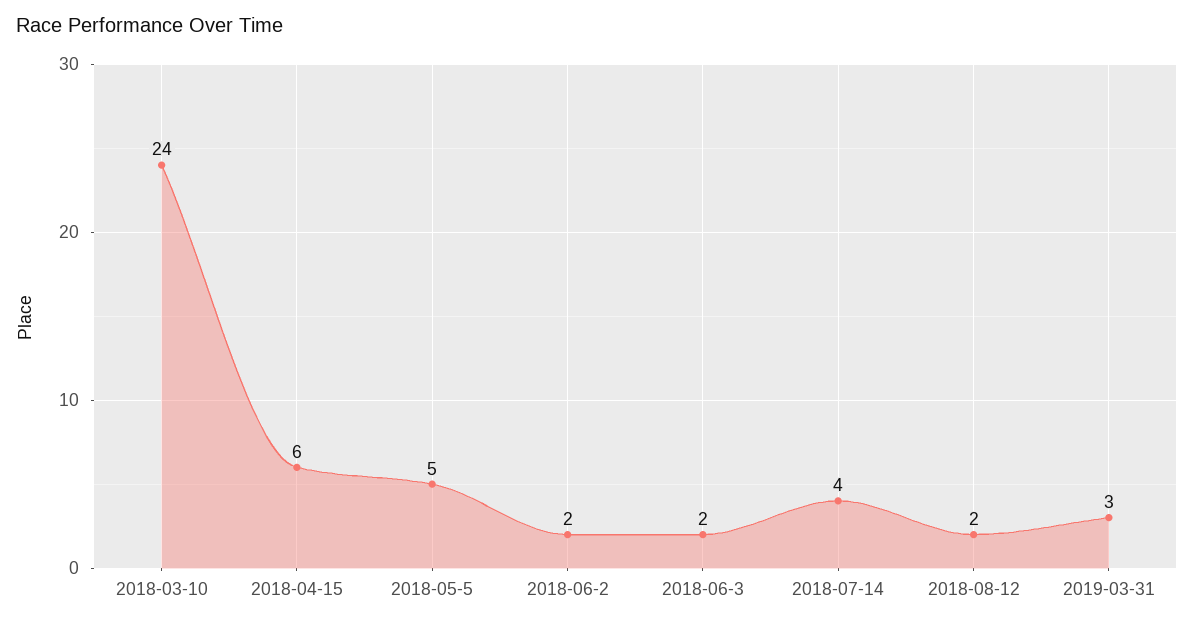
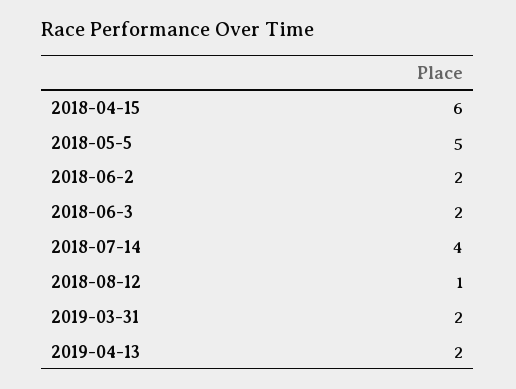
2018-03-10: 24 -> none
2018-08-12: 2 -> 1
2019-03-31: 3 -> 2
2019-04-13: none -> 2

